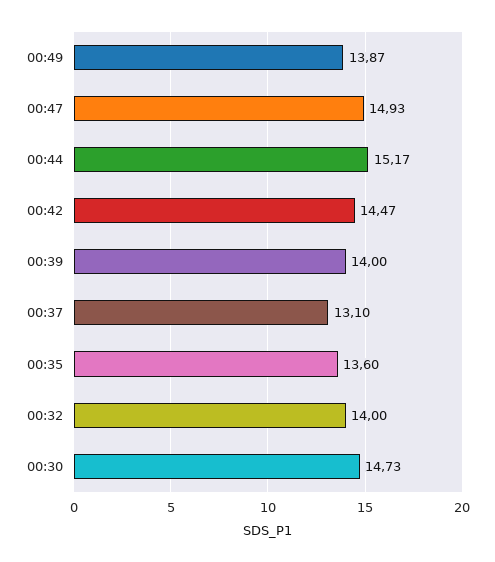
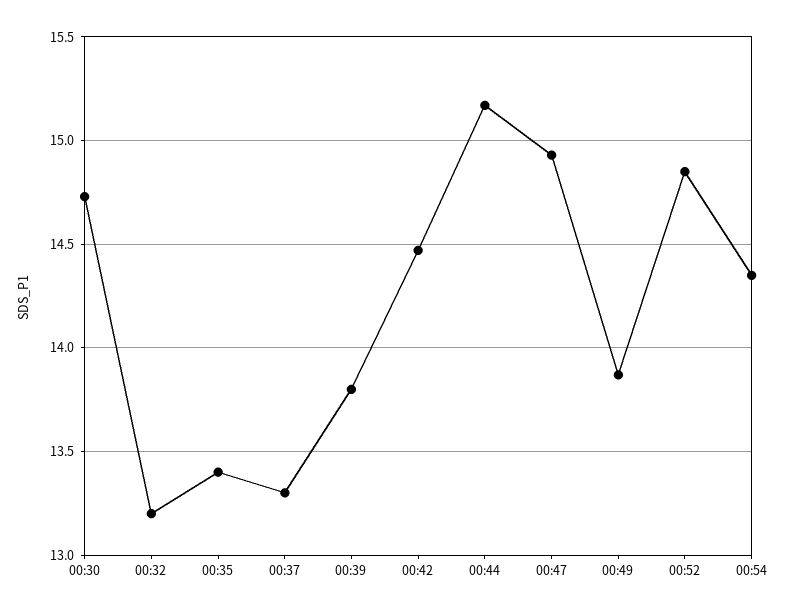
00:39: 14 -> 13.8
00:37: 13.1 -> 13.3
00:35: 13.6 -> 13.4
00:32: 14 -> 13.2
00:52: none -> 14.85
00:54: none -> 14.35

